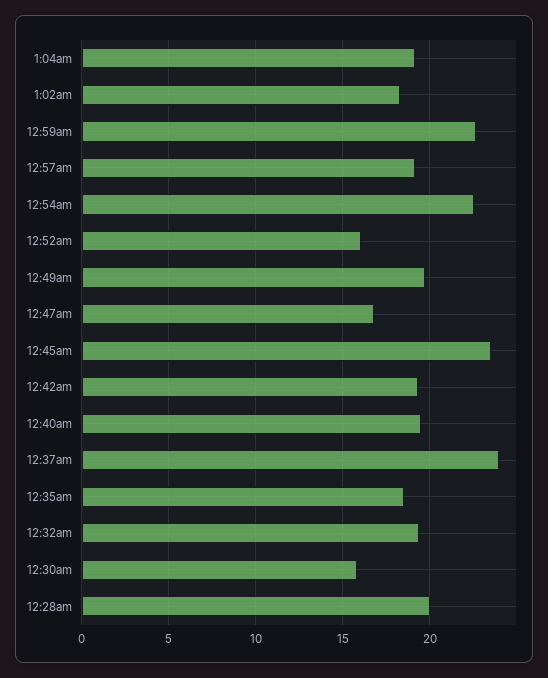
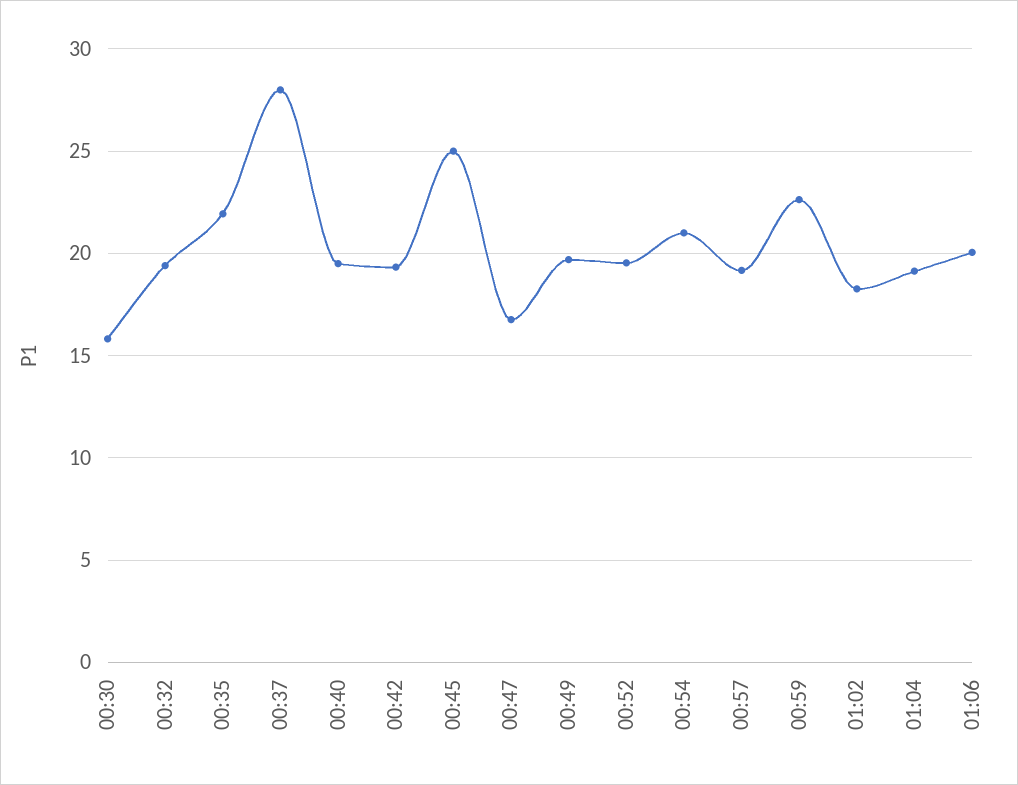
12:54am: 22.5 -> 21
12:52am: 16 -> 19.5
12:45am: 23.5 -> 25
12:37am: 24 -> 28
12:35am: 18.5 -> 22
12:28am: 20 -> none
01:06: none -> 20

